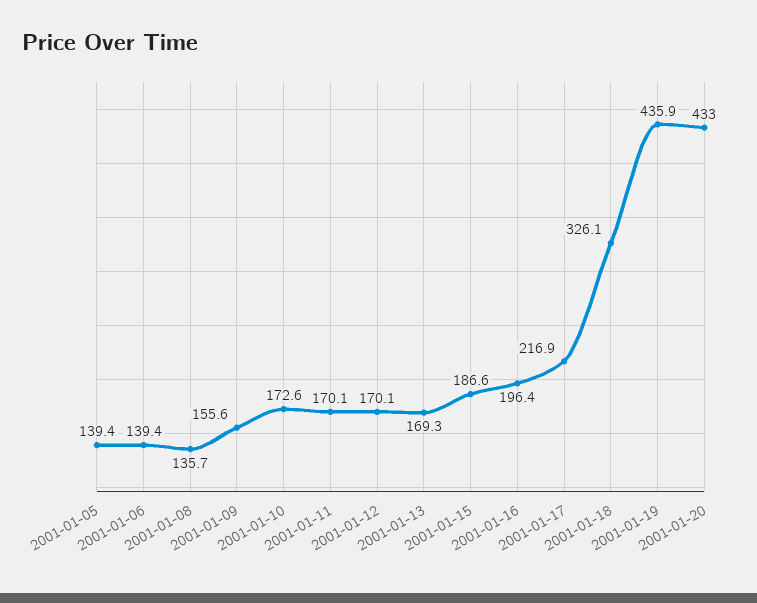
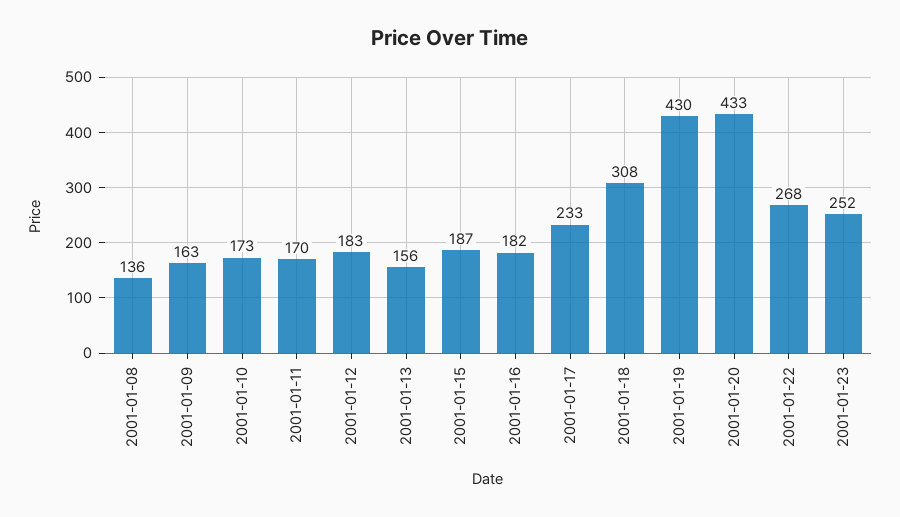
2001-01-05: 139.4 -> none
2001-01-06: 139.4 -> none
2001-01-09: 155.6 -> 163
2001-01-12: 170.1 -> 183
2001-01-13: 169.3 -> 156
2001-01-16: 196.4 -> 182
2001-01-17: 216.9 -> 233
2001-01-18: 326.1 -> 308
2001-01-19: 435.9 -> 430
2001-01-22: none -> 268
2001-01-23: none -> 252

